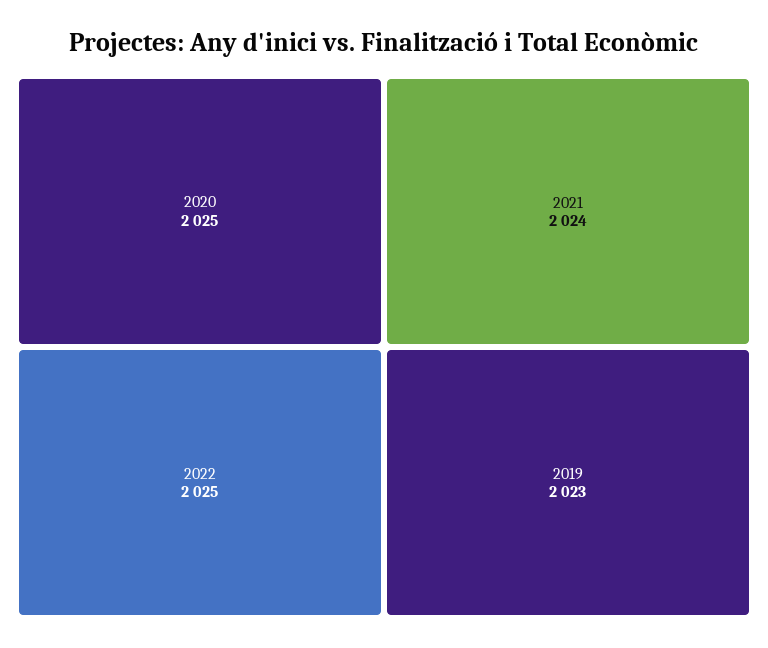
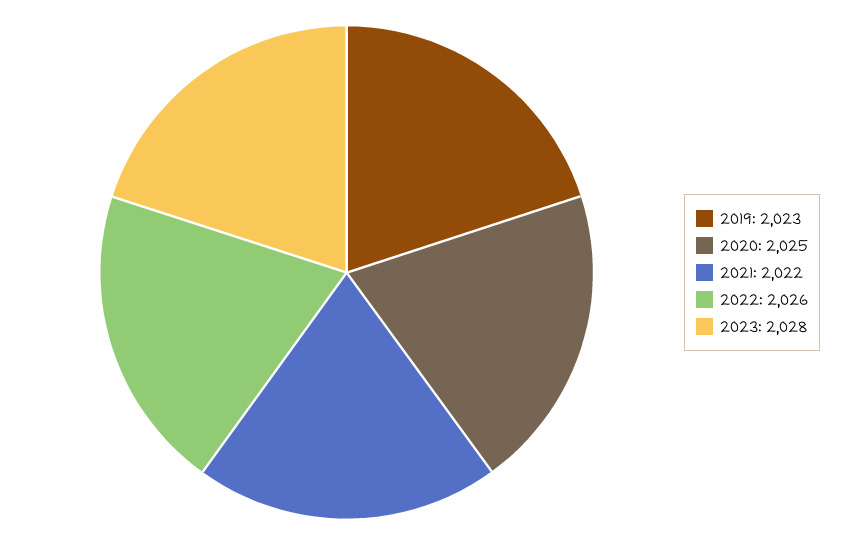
2022: 2025 -> 2026
2021: 2024 -> 2022
2023: none -> 2028

